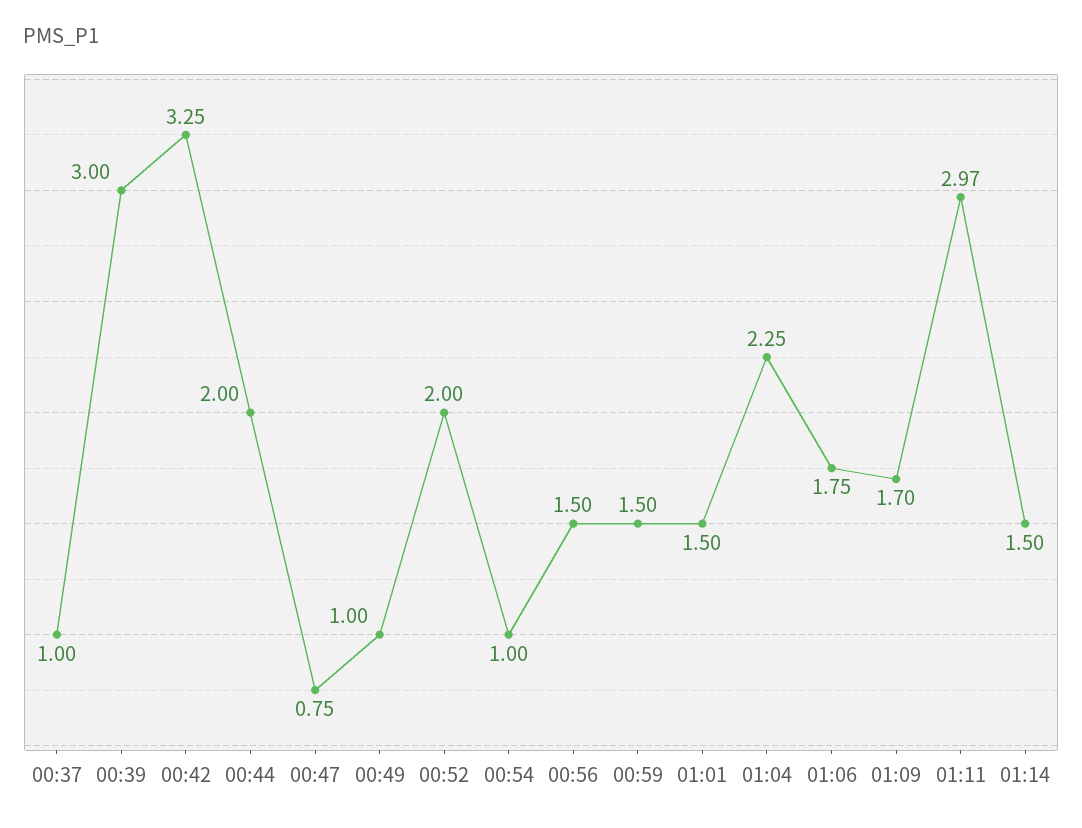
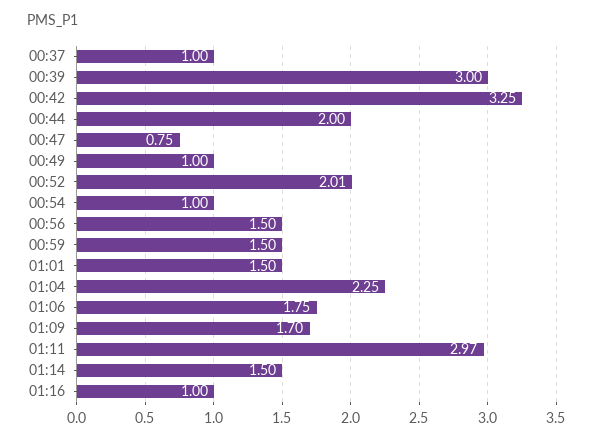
00:52: 2 -> 2.01
01:16: none -> 1

